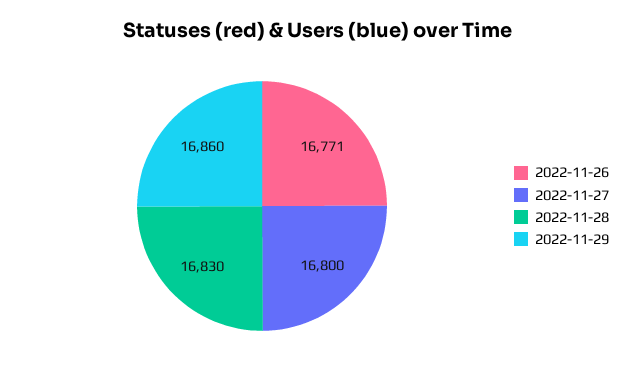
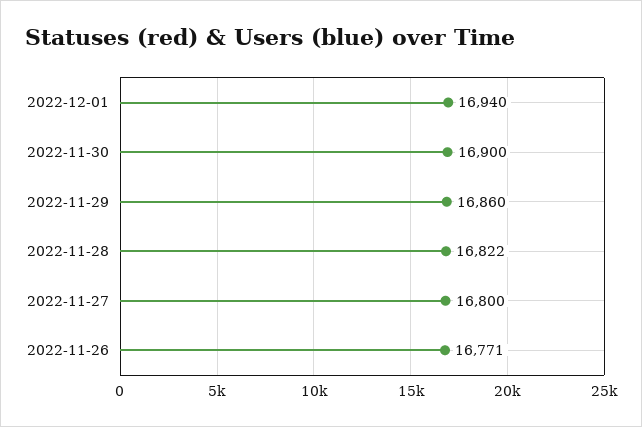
2022-11-28: 16830 -> 16822
2022-12-01: none -> 16940
2022-11-30: none -> 16900

